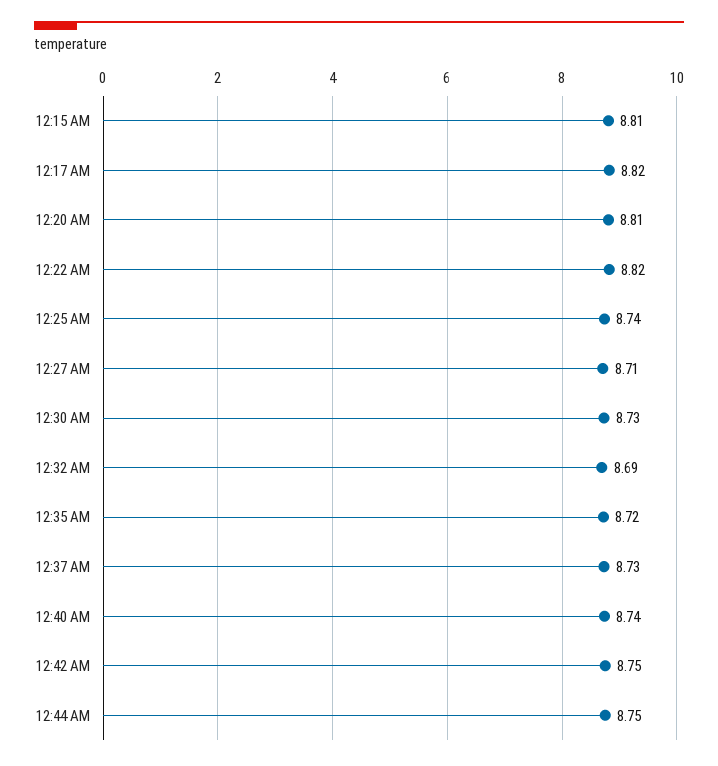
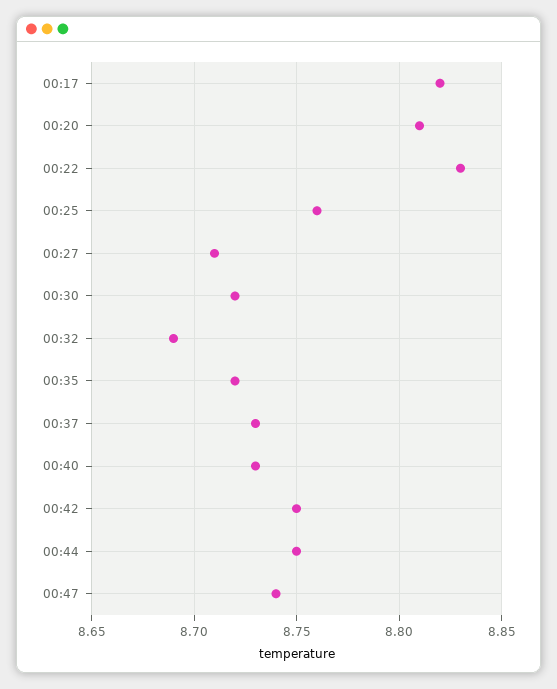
12:15 AM: 8.81 -> none
12:22 AM: 8.82 -> 8.83
12:25 AM: 8.74 -> 8.76
12:30 AM: 8.73 -> 8.72
12:40 AM: 8.74 -> 8.73
00:47: none -> 8.74

